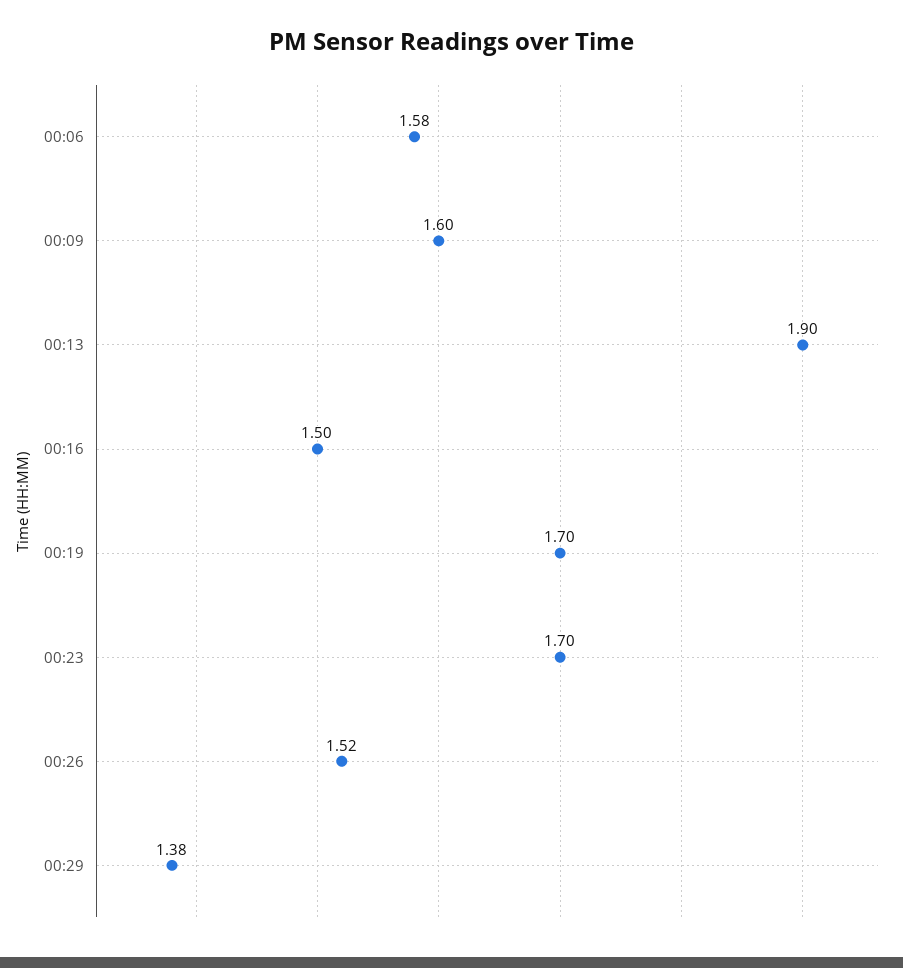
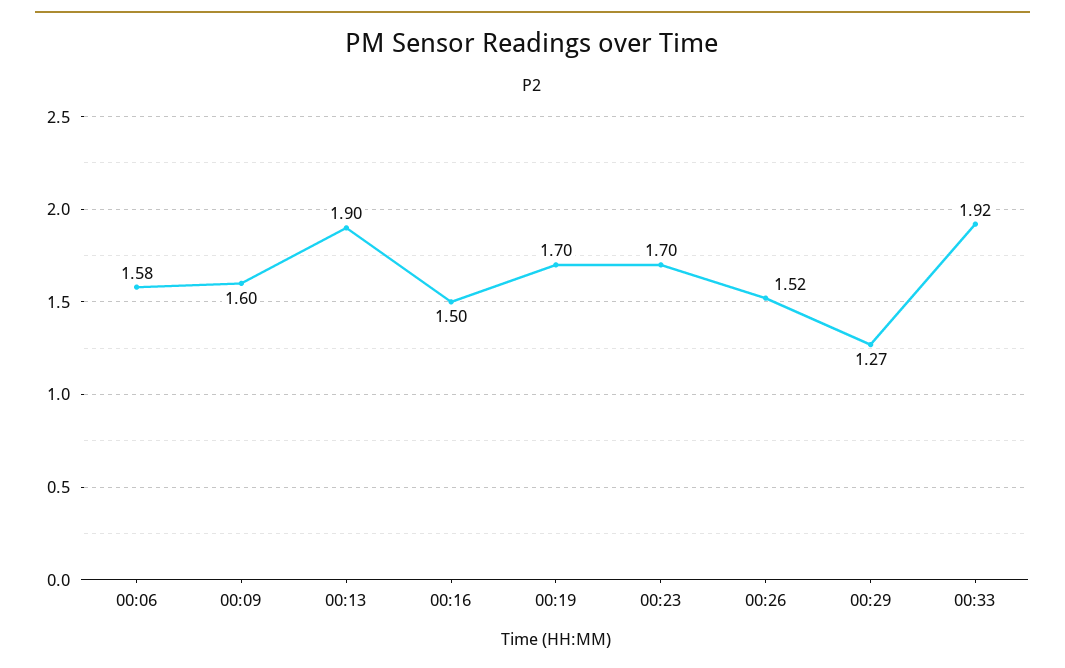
00:29: 1.38 -> 1.27
00:33: none -> 1.92

